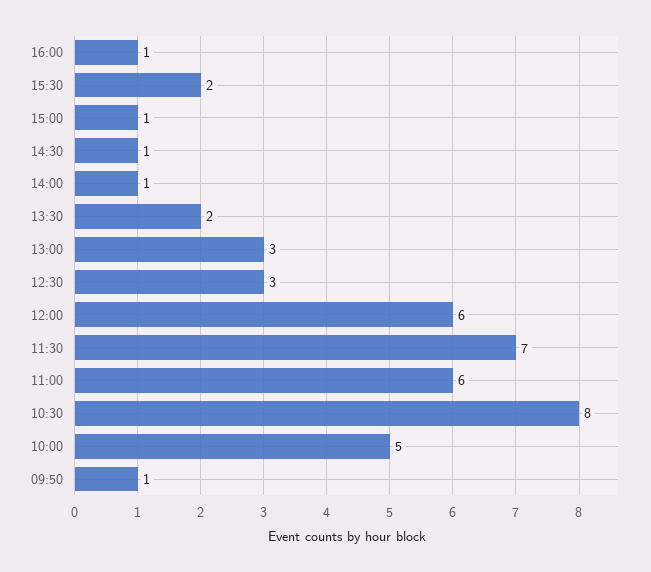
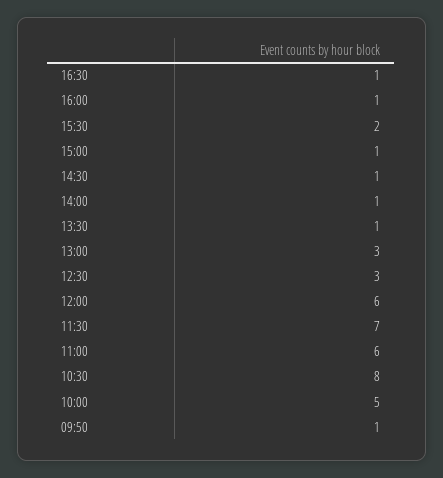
13:30: 2 -> 1
16:30: none -> 1

